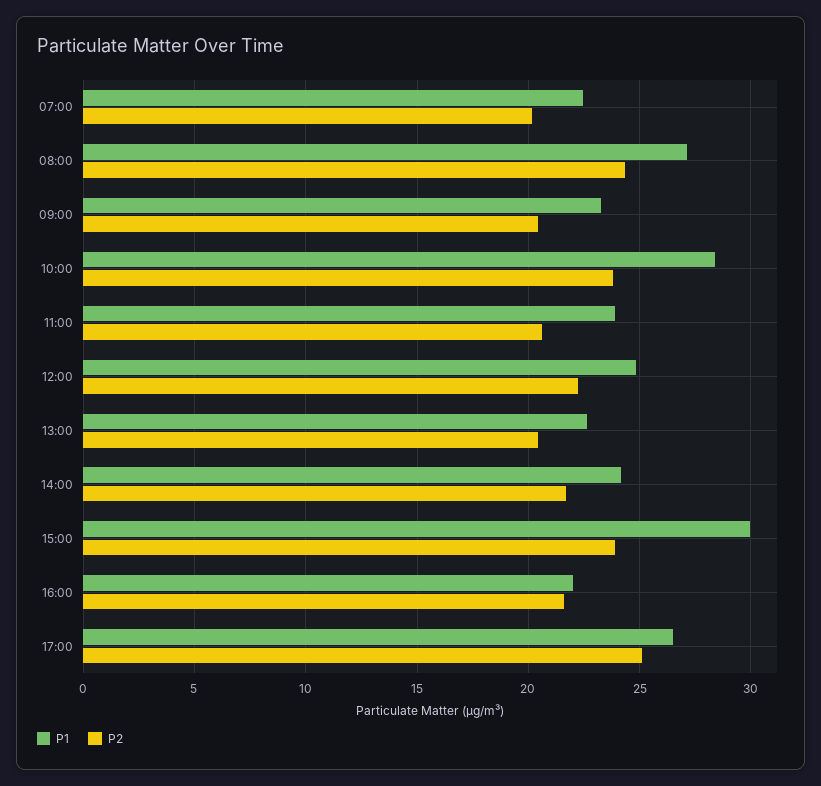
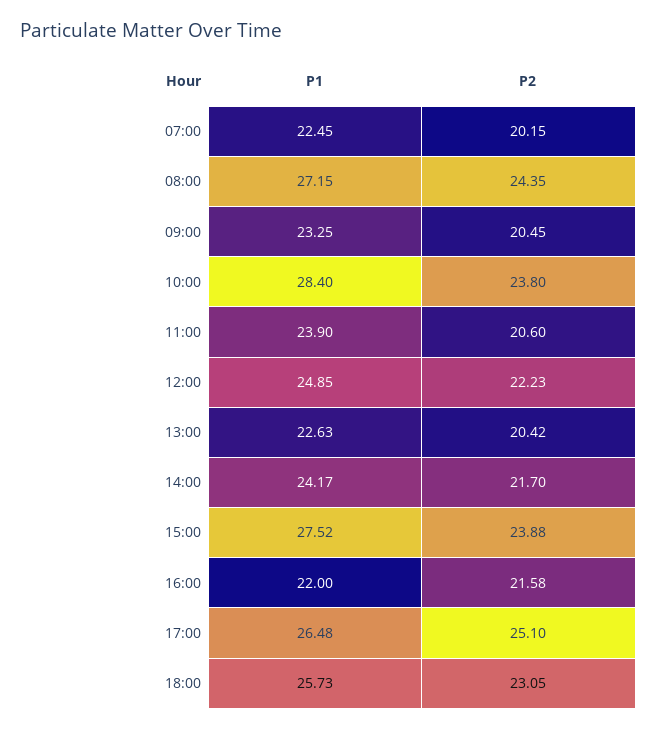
P1, 15:00: 30 -> 27.52
P1, 18:00: none -> 25.73
P2, 18:00: none -> 23.05

